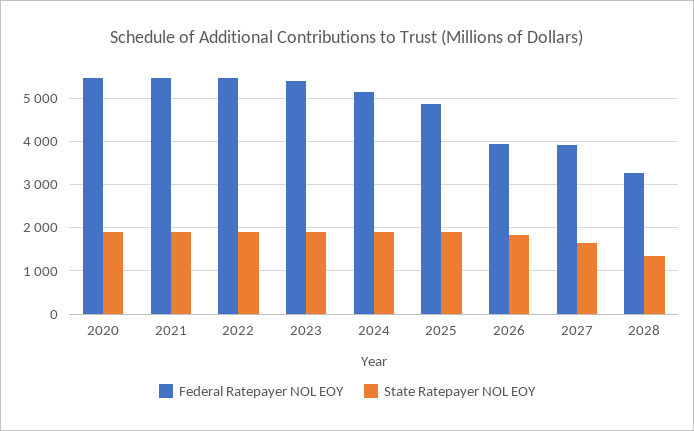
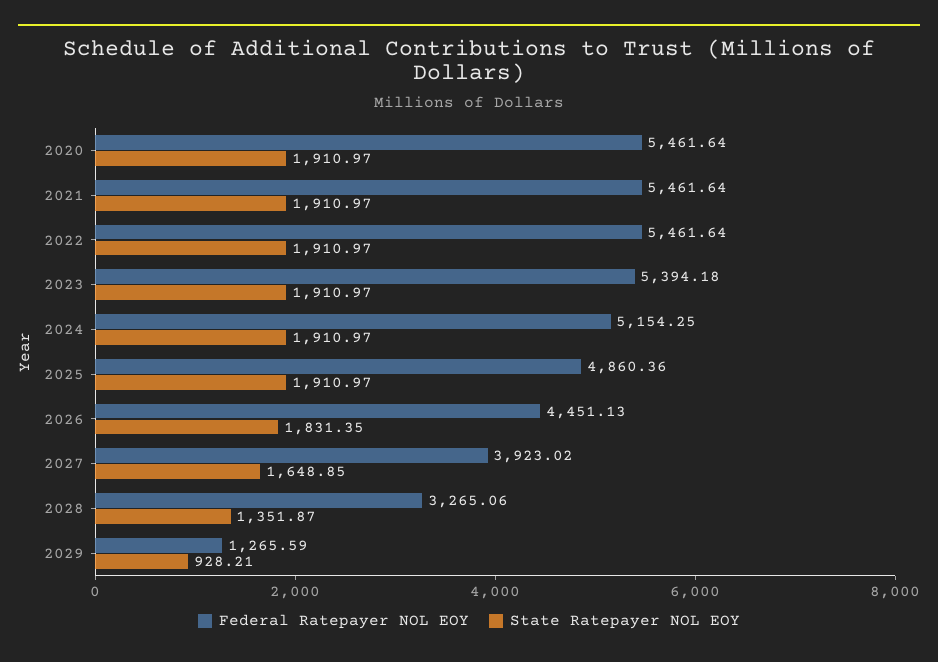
Federal Ratepayer NOL EOY, 2026: 4000 -> 4451.13
Federal Ratepayer NOL EOY, 2029: none -> 1265.59
State Ratepayer NOL EOY, 2029: none -> 928.21

